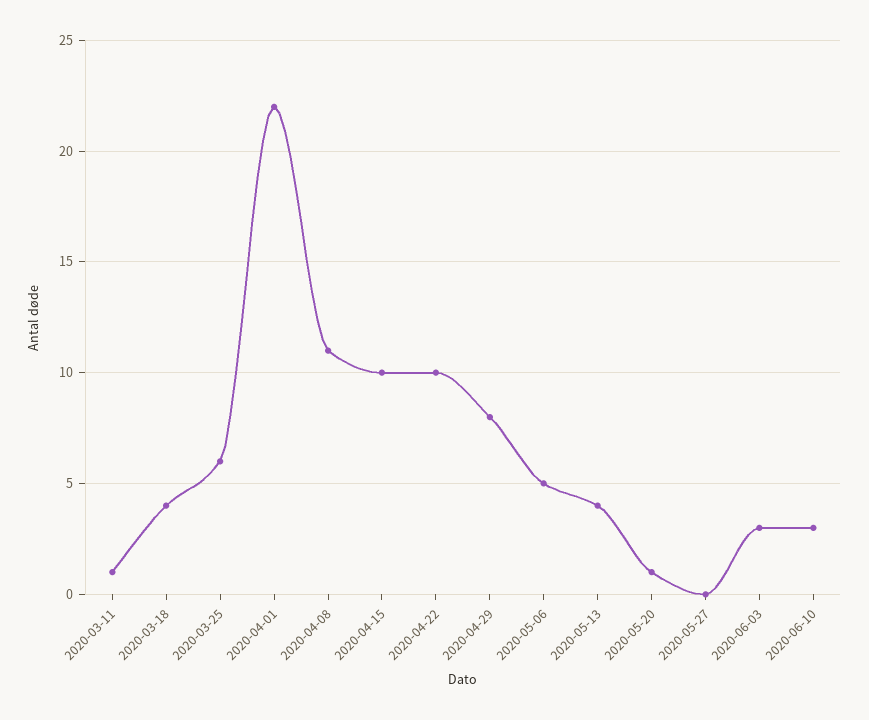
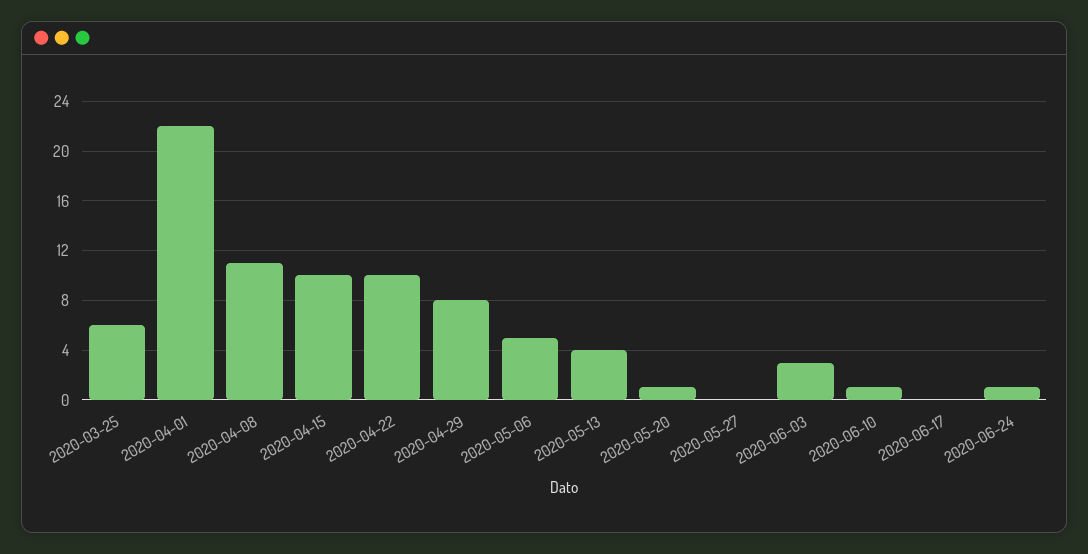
2020-03-11: 1 -> none
2020-03-18: 4 -> none
2020-06-10: 3 -> 1
2020-06-17: none -> 0
2020-06-24: none -> 1

